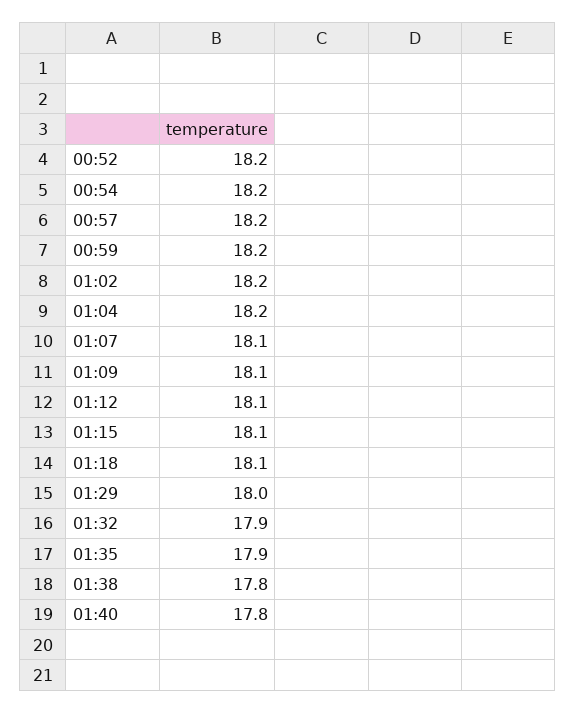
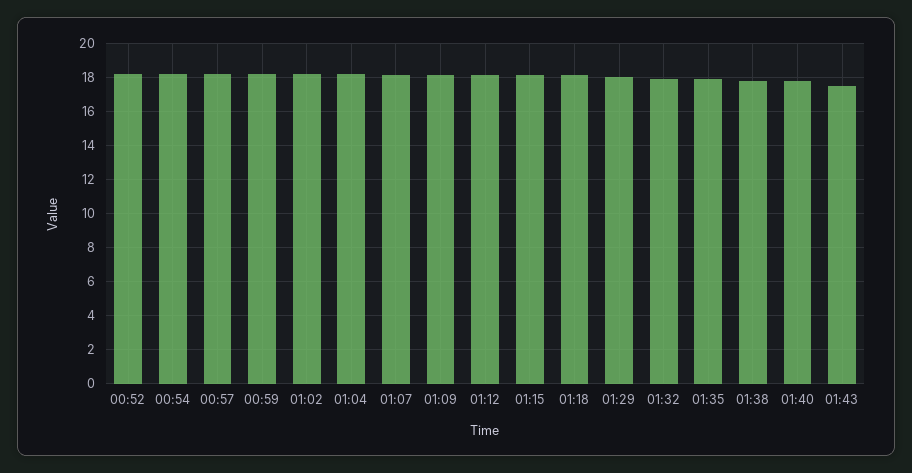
01:43: none -> 17.5

